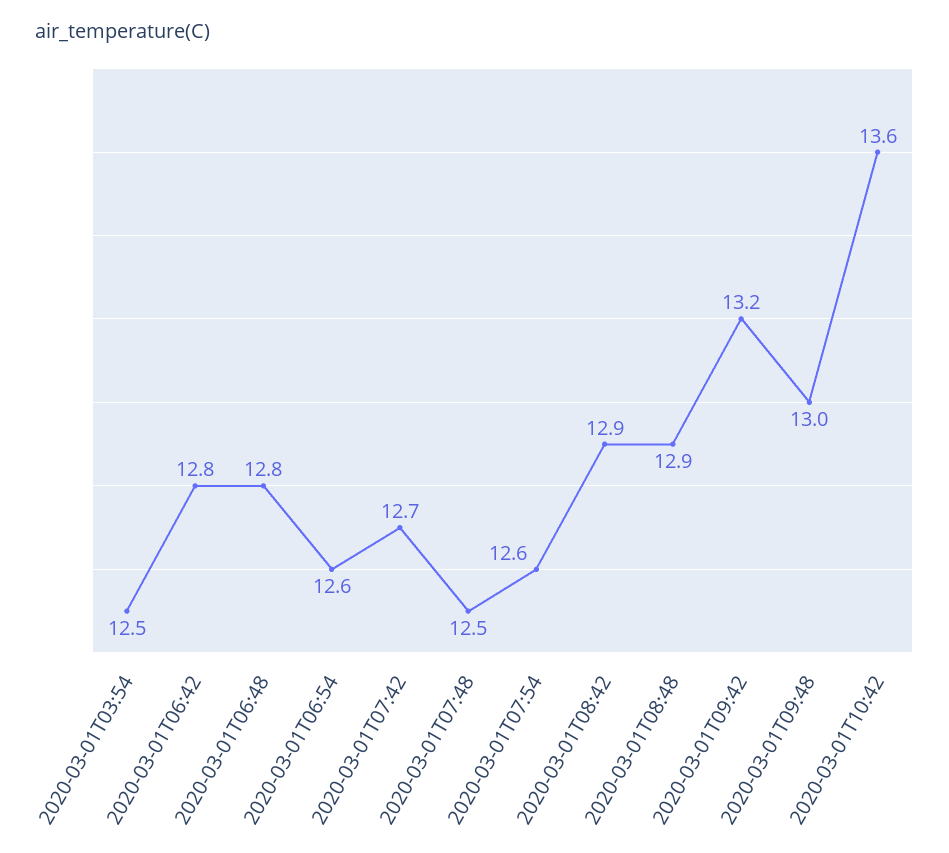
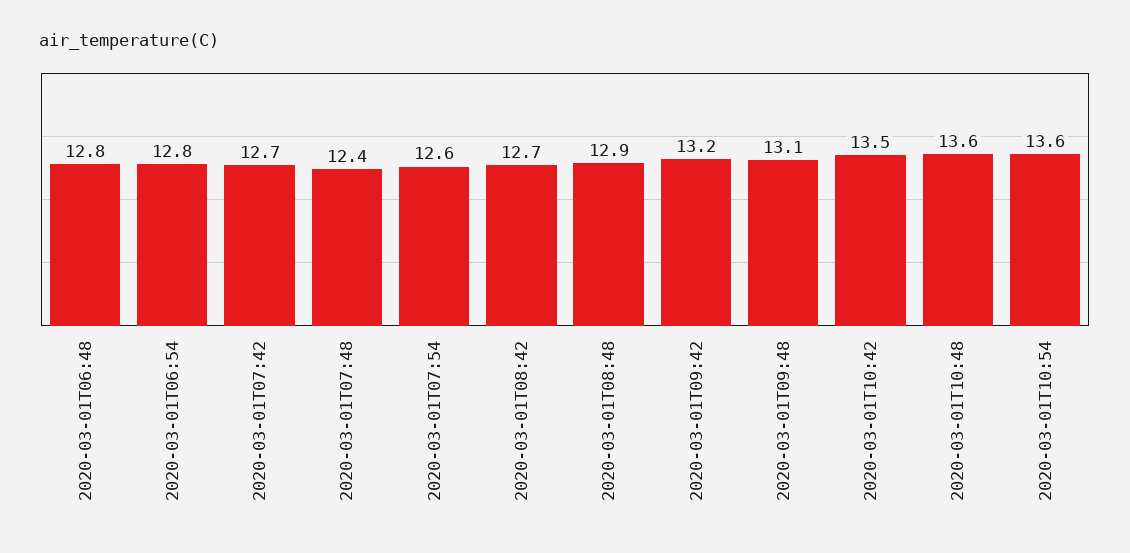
2020-03-01T03:54: 12.5 -> none
2020-03-01T06:42: 12.8 -> none
2020-03-01T06:54: 12.6 -> 12.8
2020-03-01T07:48: 12.5 -> 12.4
2020-03-01T08:42: 12.9 -> 12.7
2020-03-01T09:48: 13 -> 13.1
2020-03-01T10:42: 13.6 -> 13.5
2020-03-01T10:48: none -> 13.6
2020-03-01T10:54: none -> 13.6

